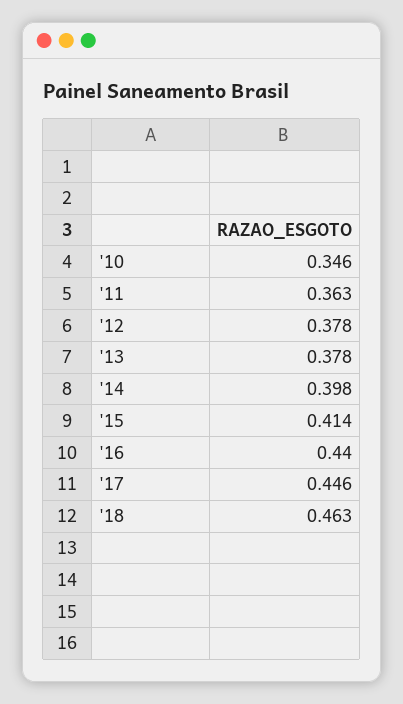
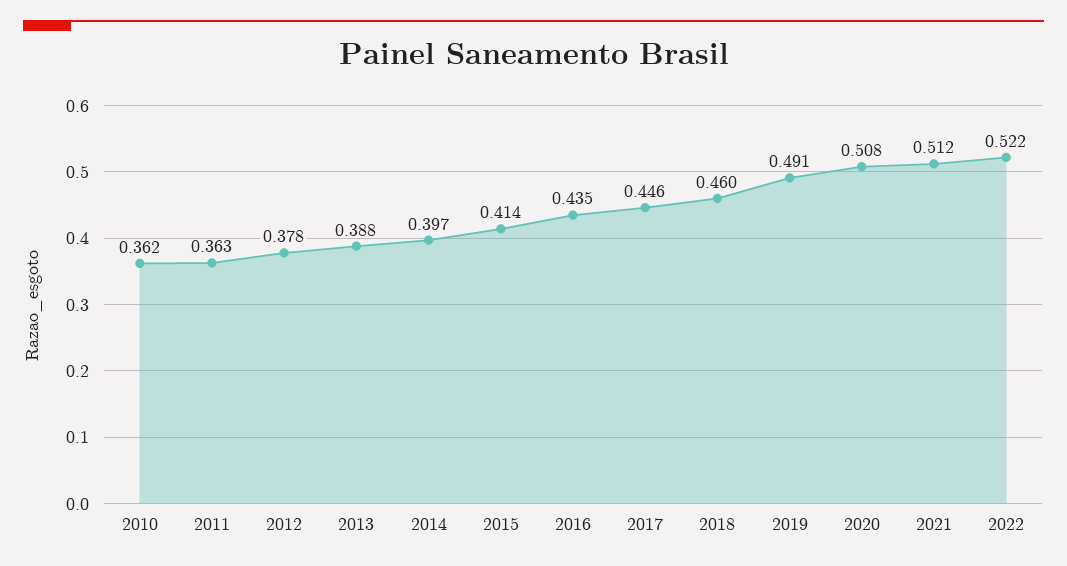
'10: 0.346 -> 0.362
'13: 0.378 -> 0.388
'14: 0.398 -> 0.397
'16: 0.44 -> 0.435
'18: 0.463 -> 0.46
2019: none -> 0.491
2020: none -> 0.508
2021: none -> 0.512
2022: none -> 0.522

